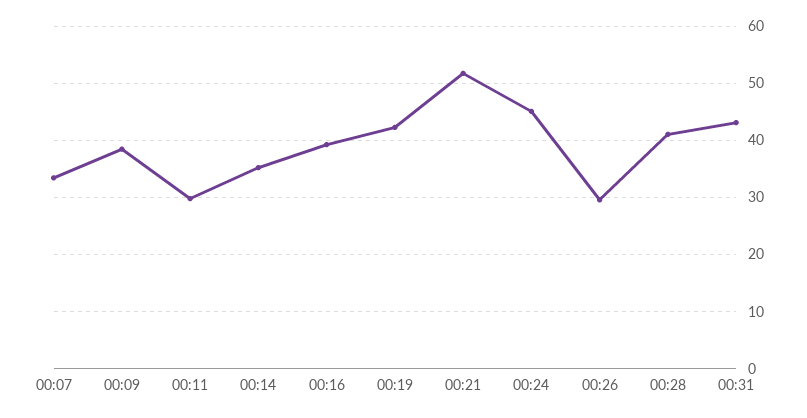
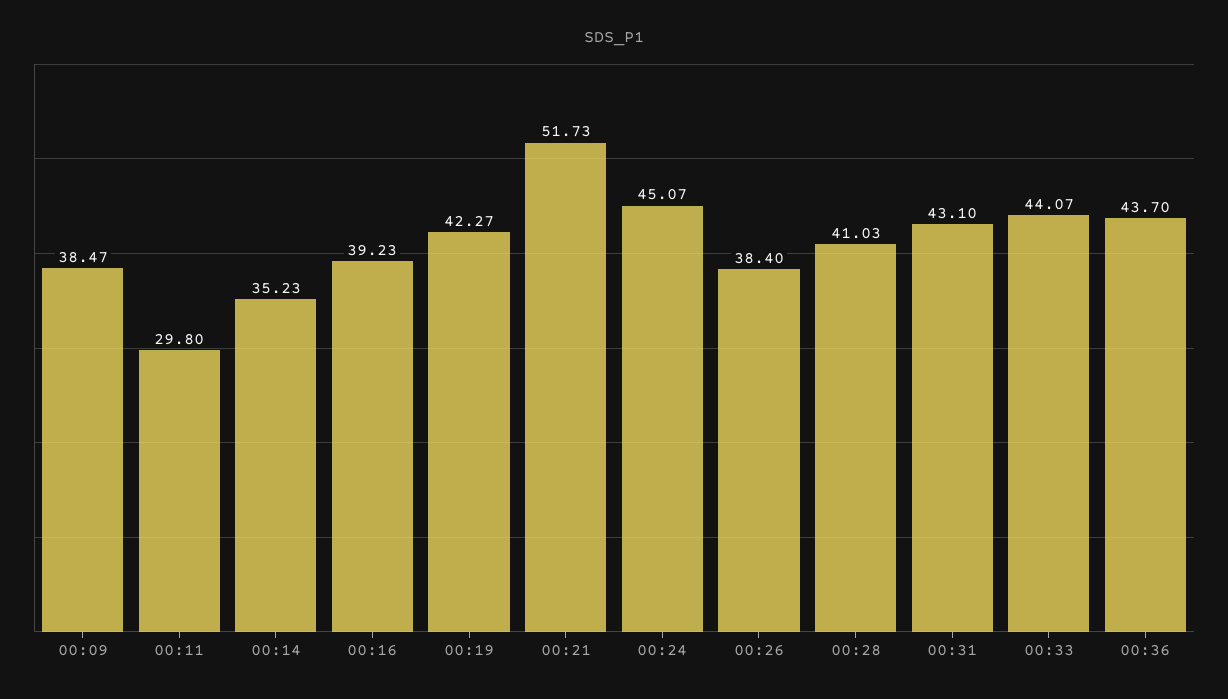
00:07: 34 -> none
00:26: 30 -> 38.4
00:33: none -> 44.07
00:36: none -> 43.7

